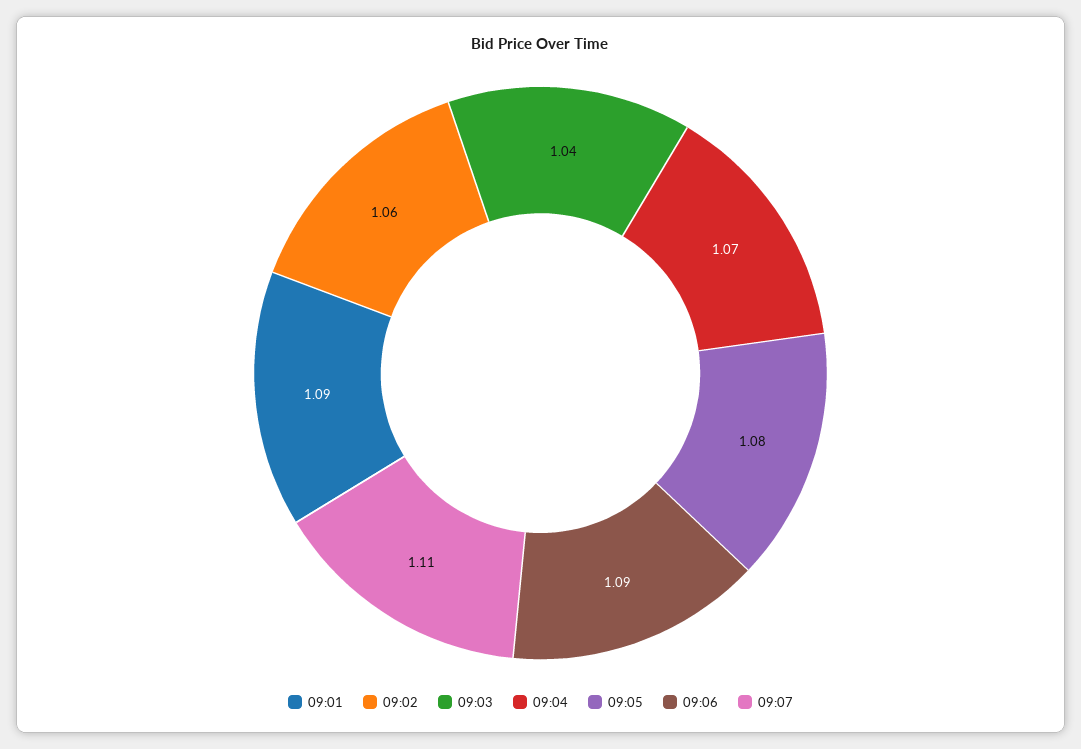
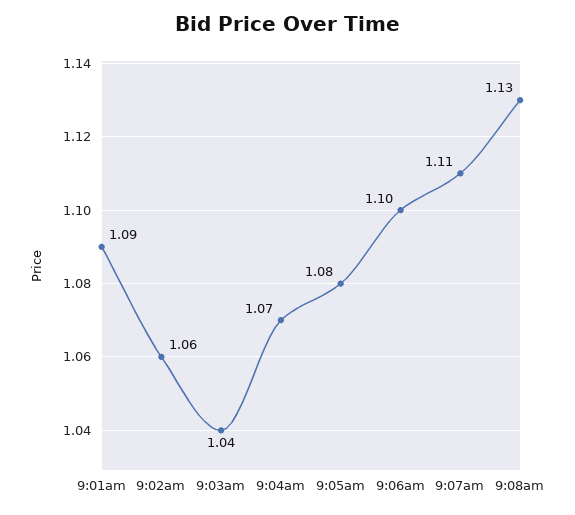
09:06: 1.09 -> 1.1
9:08am: none -> 1.13

